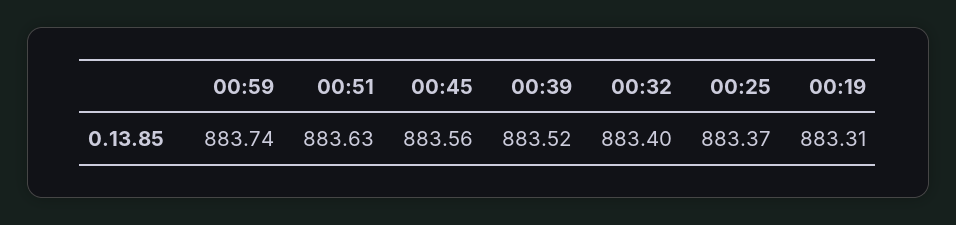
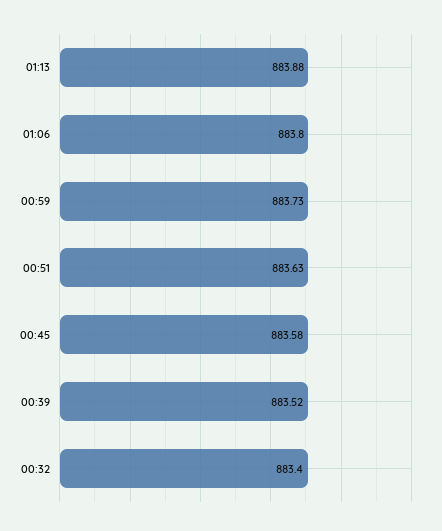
00:59: 883.74 -> 883.73
00:45: 883.56 -> 883.58
00:25: 883.37 -> none
00:19: 883.31 -> none
01:13: none -> 883.88
01:06: none -> 883.8

